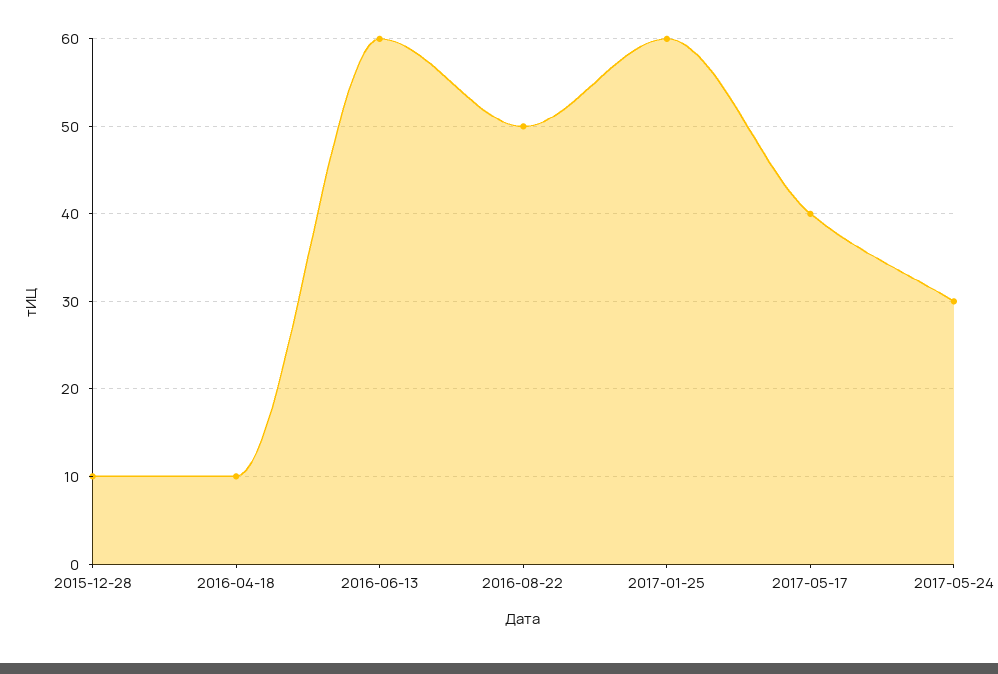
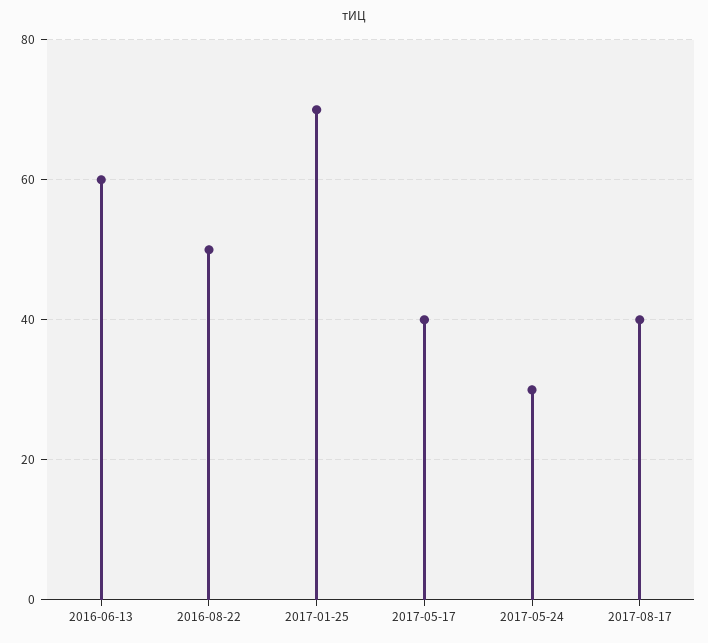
2015-12-28: 10 -> none
2016-04-18: 10 -> none
2017-01-25: 60 -> 70
2017-08-17: none -> 40

